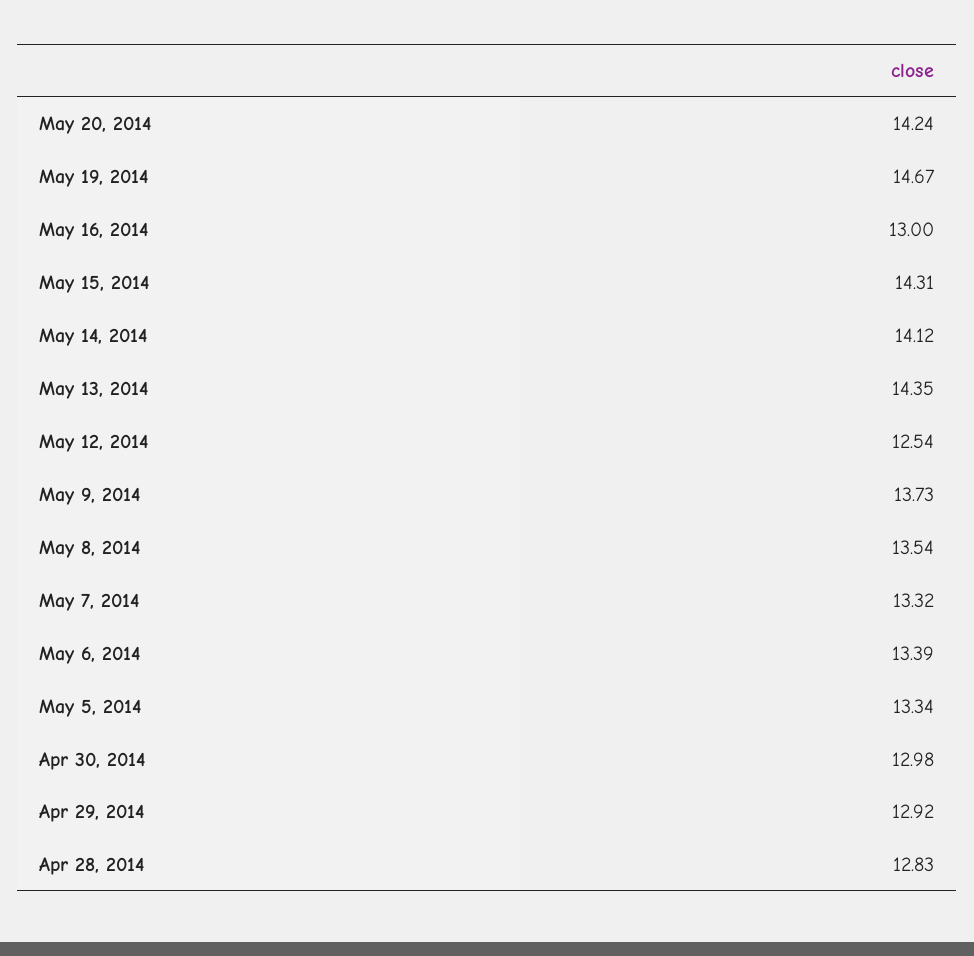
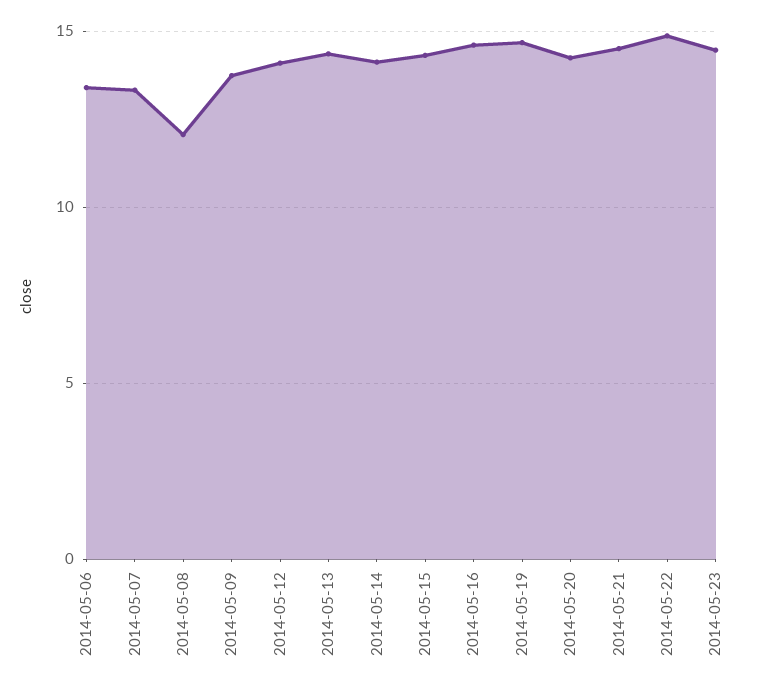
May 16, 2014: 13 -> 14.5
May 12, 2014: 12.54 -> 14
May 8, 2014: 13.54 -> 12
May 5, 2014: 13.34 -> none
Apr 30, 2014: 12.98 -> none
Apr 29, 2014: 12.92 -> none
Apr 28, 2014: 12.83 -> none
2014-05-21: none -> 14.5
2014-05-22: none -> 15
2014-05-23: none -> 14.5

